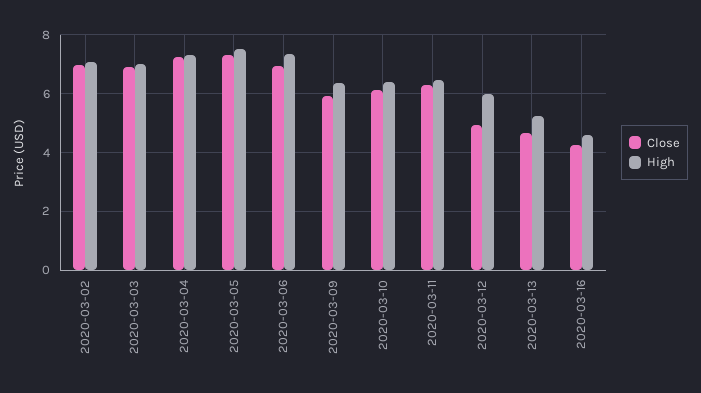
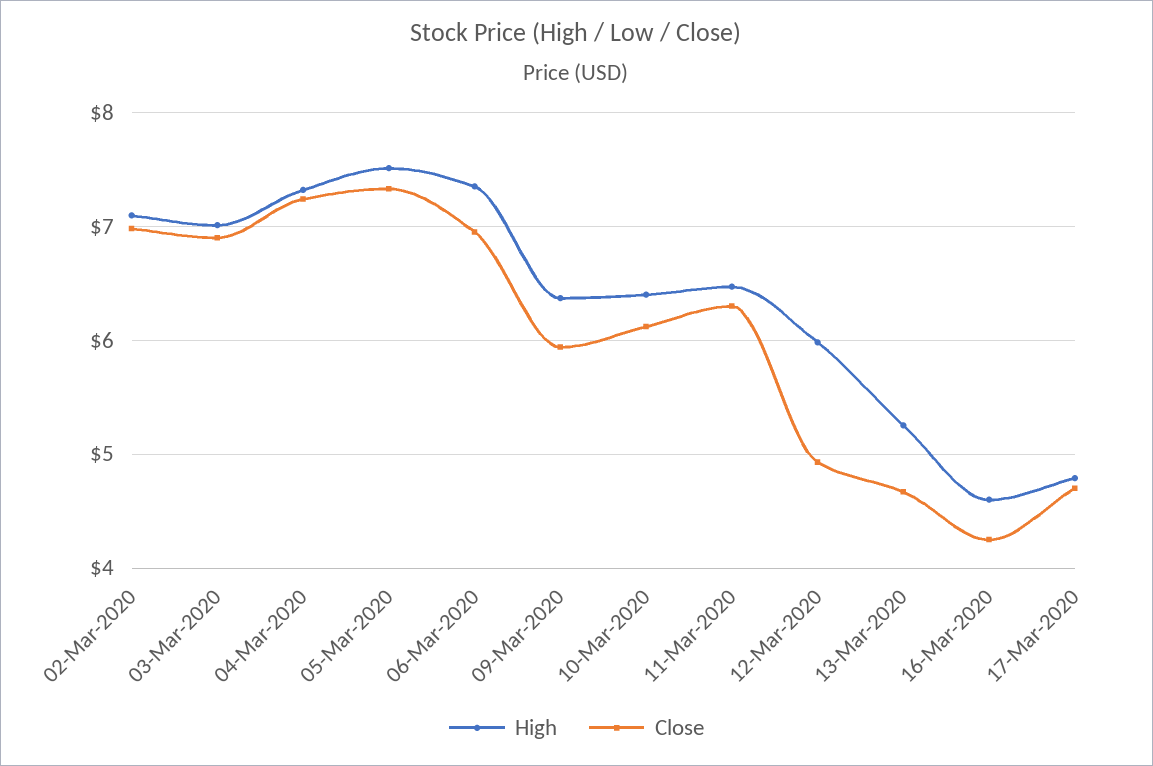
High, 17-Mar-2020: none -> 4.8
Close, 17-Mar-2020: none -> 4.7

